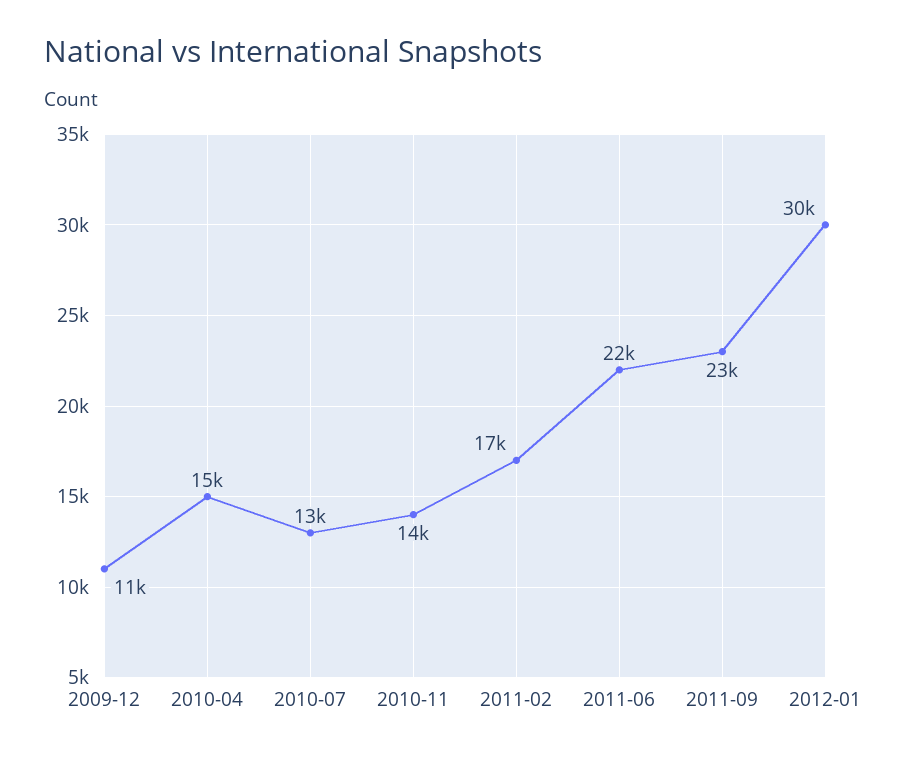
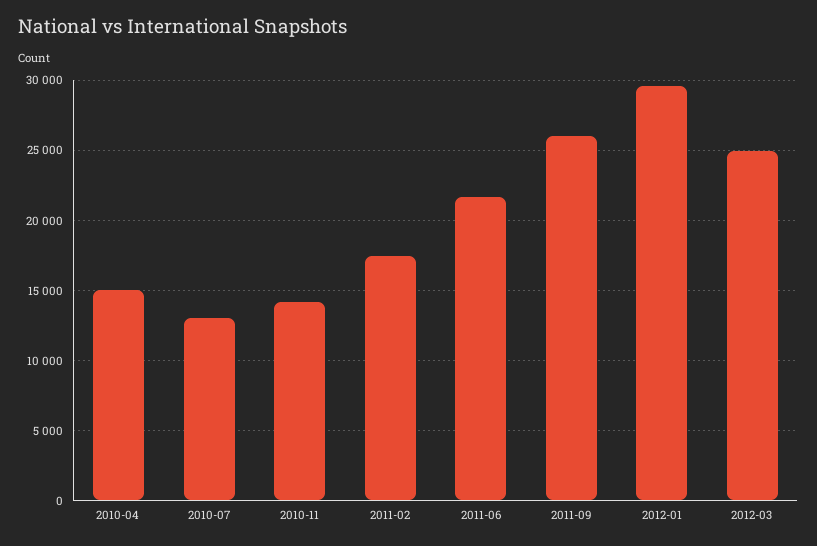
2009-12: 11000 -> none
2011-09: 23000 -> 26000
2012-03: none -> 25000

